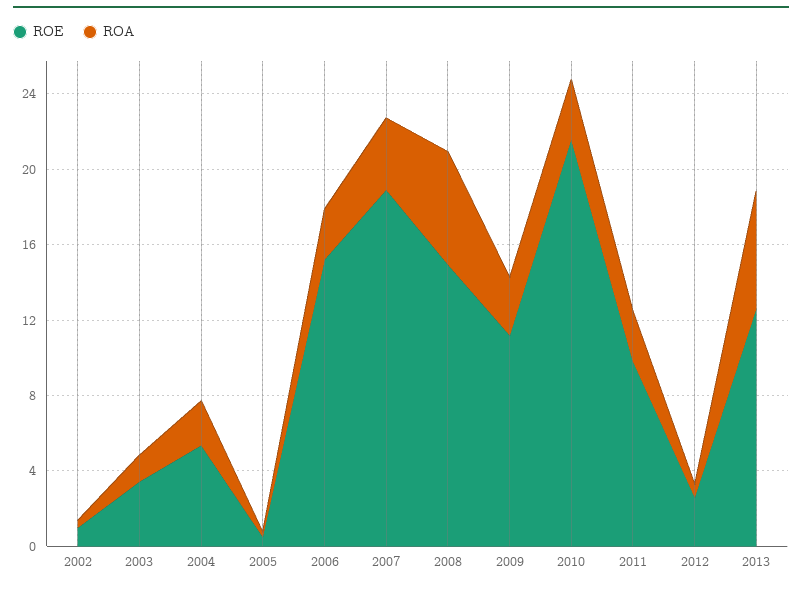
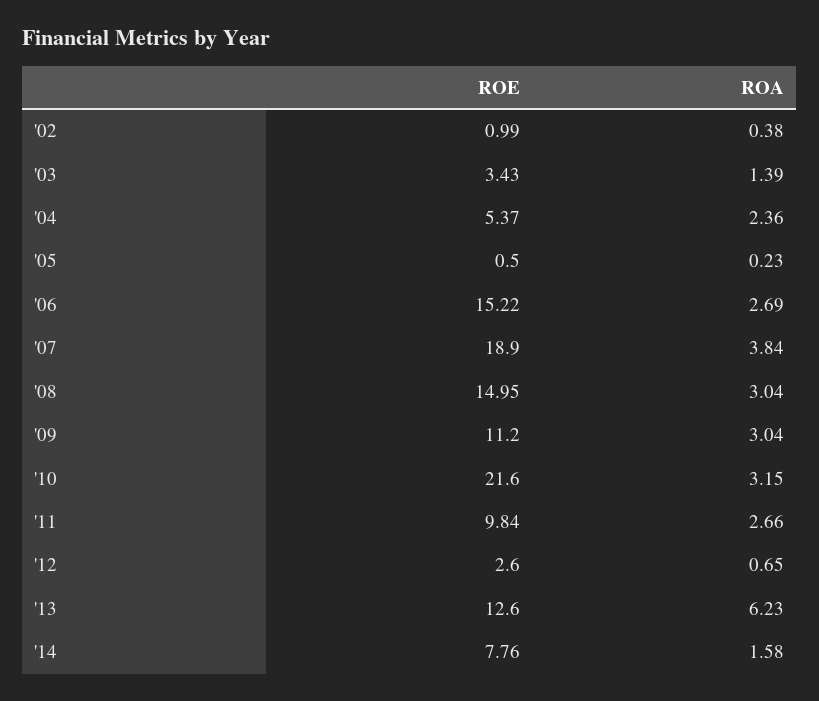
ROA, 2008: 6 -> 3.04
ROE, '14: none -> 7.76
ROA, '14: none -> 1.58

